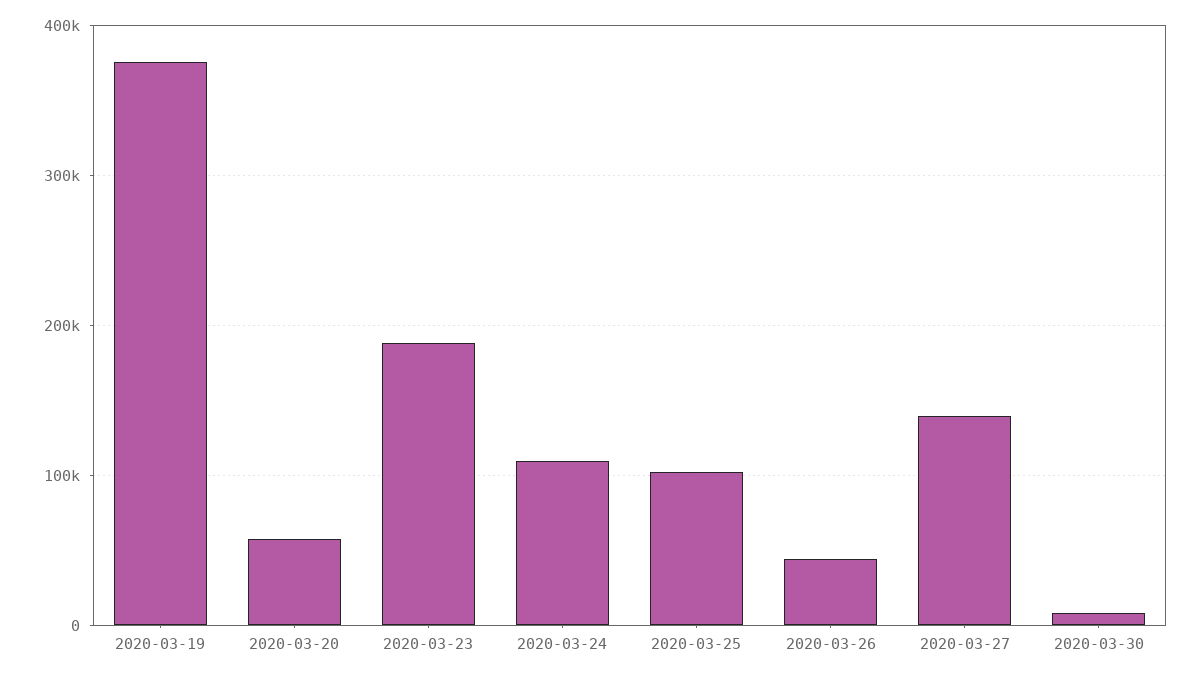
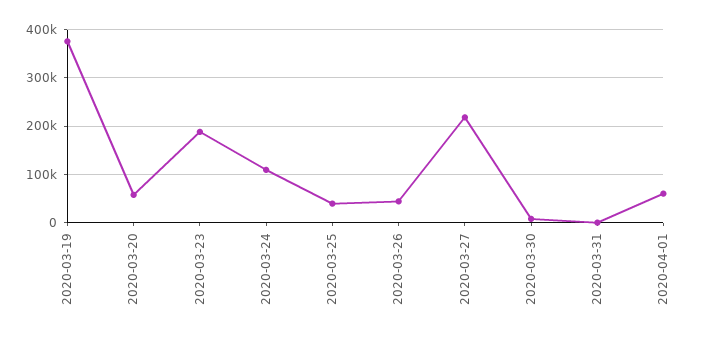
2020-03-25: 100000 -> 40000
2020-03-27: 140000 -> 220000
2020-03-31: none -> 0
2020-04-01: none -> 60000

